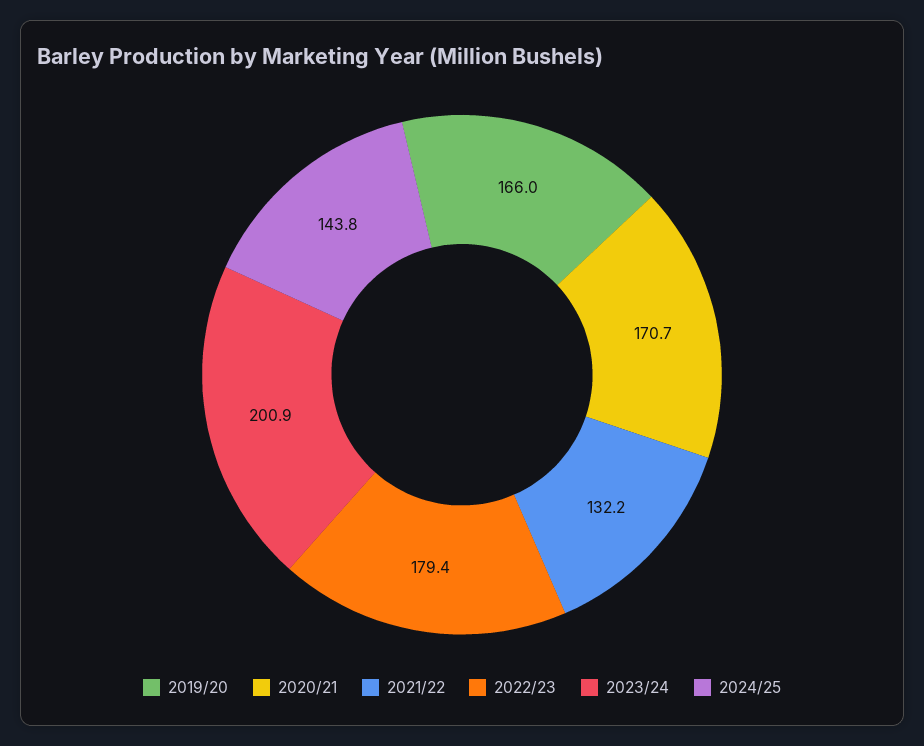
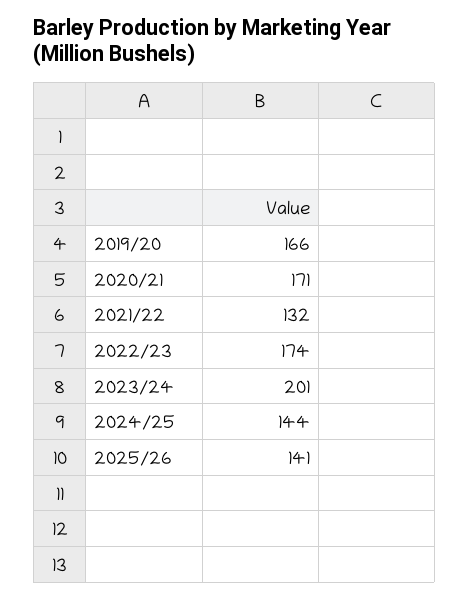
2022/23: 179.4 -> 174
2025/26: none -> 141

